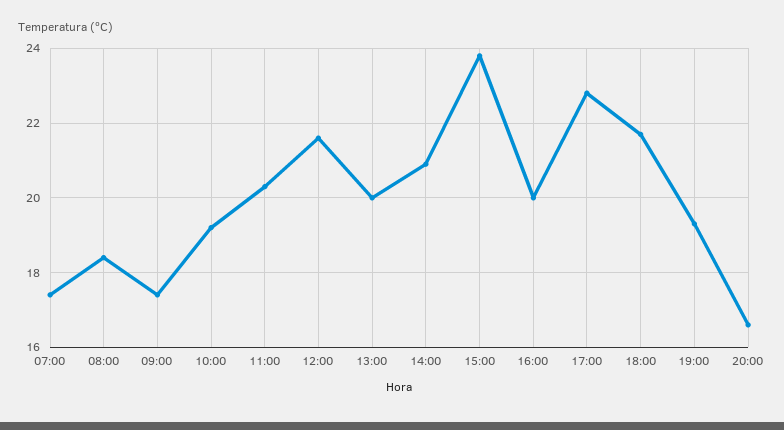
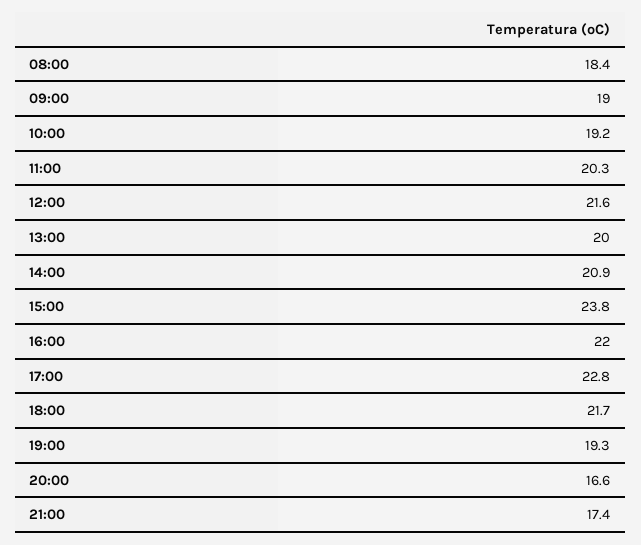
07:00: 17.5 -> none
09:00: 17.5 -> 19
16:00: 20 -> 22
21:00: none -> 17.4

